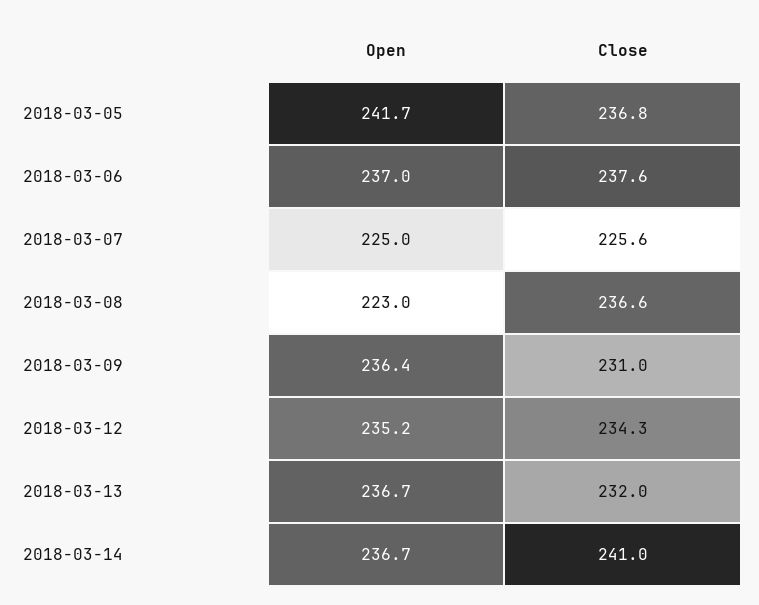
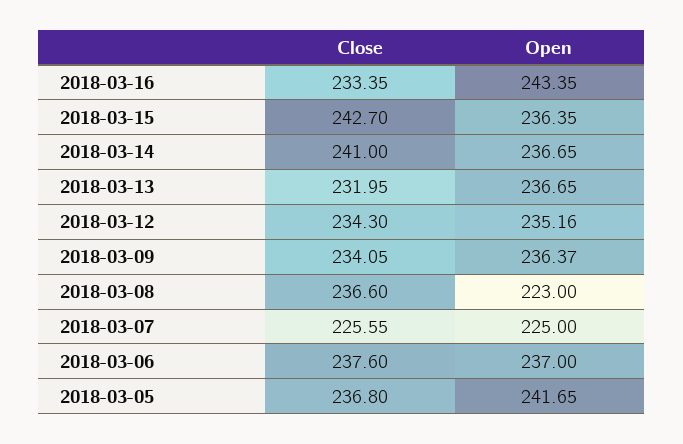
Close, 2018-03-09: 231 -> 234.05
Close, 2018-03-16: none -> 233.35
Open, 2018-03-16: none -> 243.35
Close, 2018-03-15: none -> 242.7
Open, 2018-03-15: none -> 236.35

